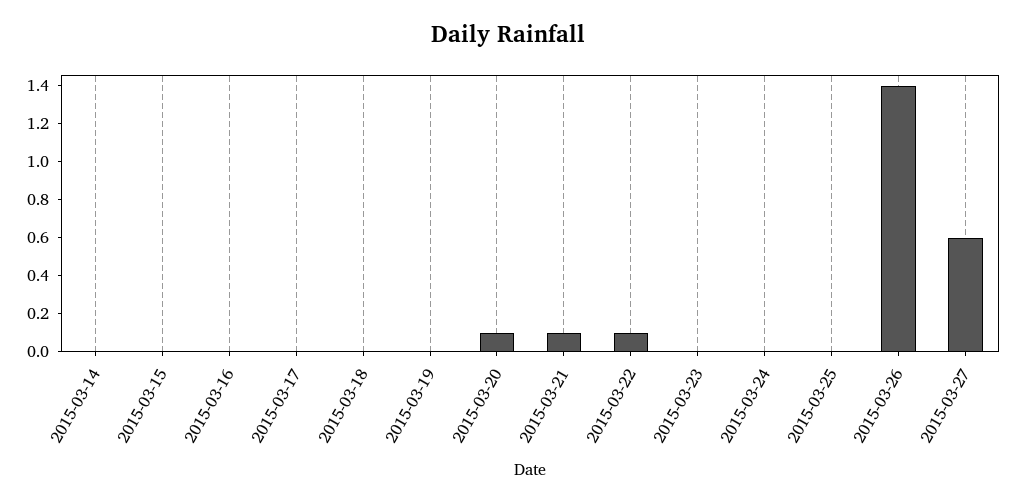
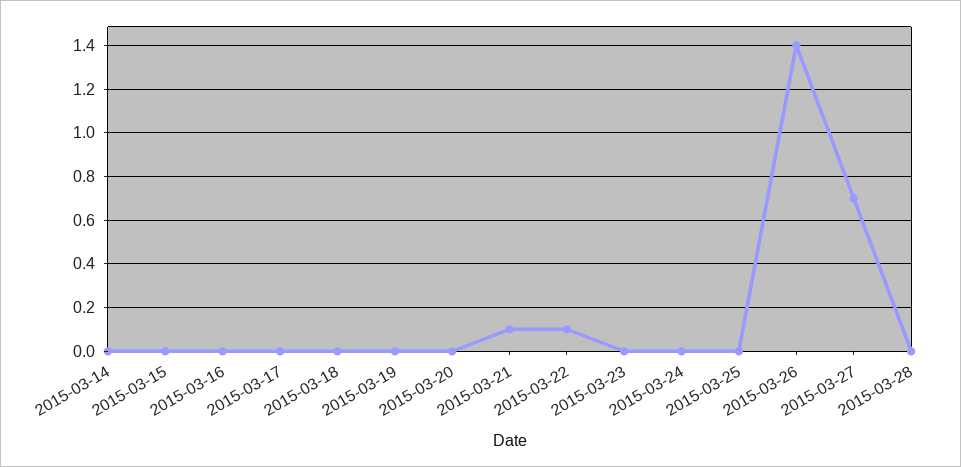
2015-03-20: 0.1 -> 0
2015-03-27: 0.6 -> 0.7
2015-03-28: none -> 0

